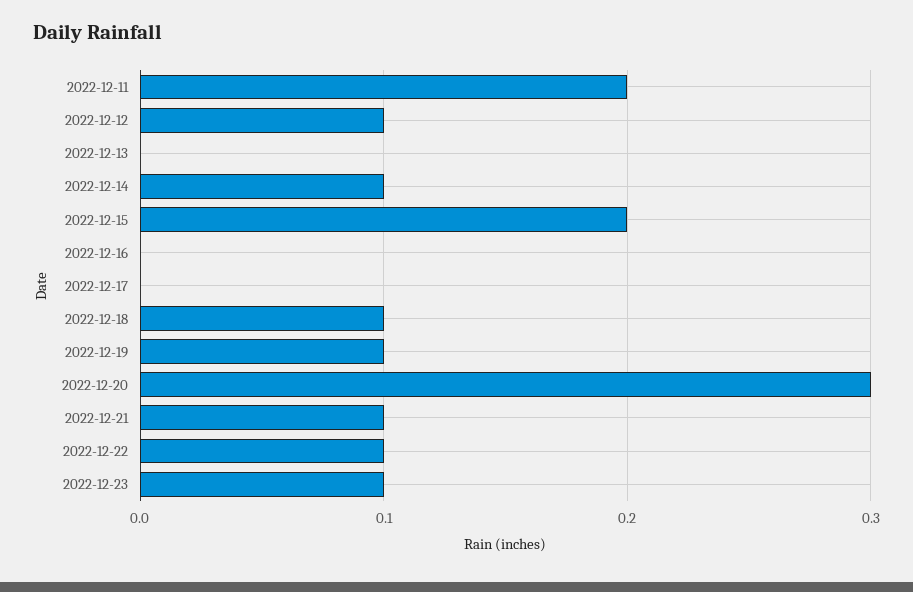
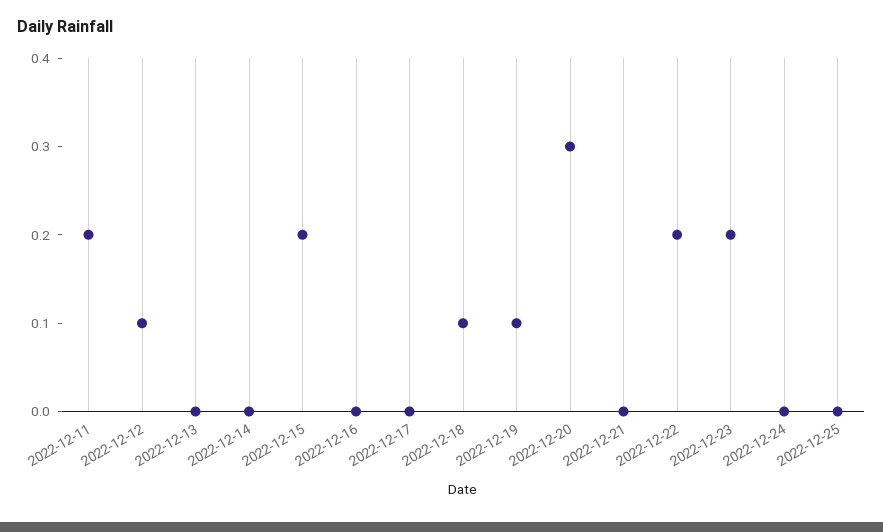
2022-12-14: 0.1 -> 0
2022-12-21: 0.1 -> 0
2022-12-22: 0.1 -> 0.2
2022-12-23: 0.1 -> 0.2
2022-12-24: none -> 0
2022-12-25: none -> 0

